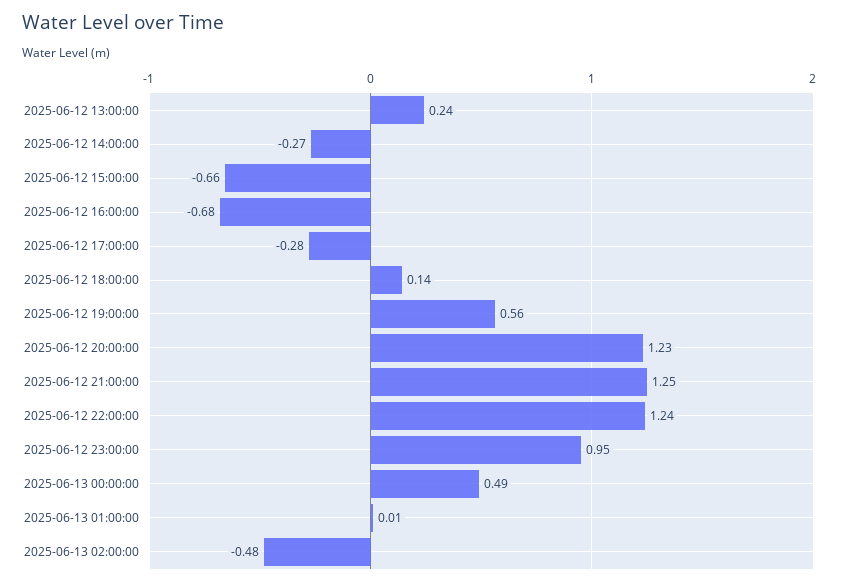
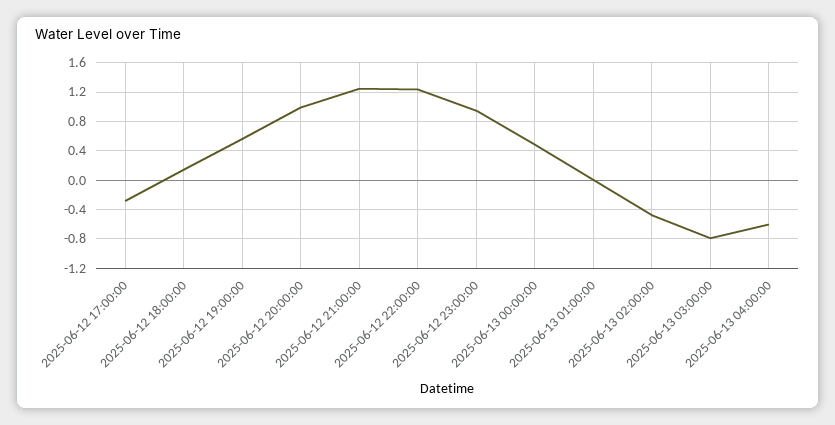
2025-06-12 13:00:00: 0.24 -> none
2025-06-12 14:00:00: -0.27 -> none
2025-06-12 15:00:00: -0.66 -> none
2025-06-12 16:00:00: -0.68 -> none
2025-06-12 20:00:00: 1.23 -> 1
2025-06-13 03:00:00: none -> -0.8
2025-06-13 04:00:00: none -> -0.6

